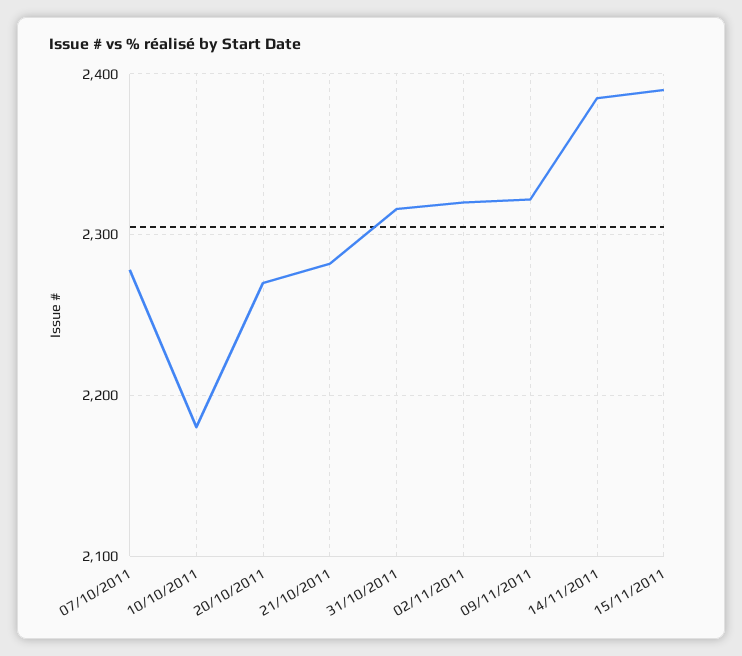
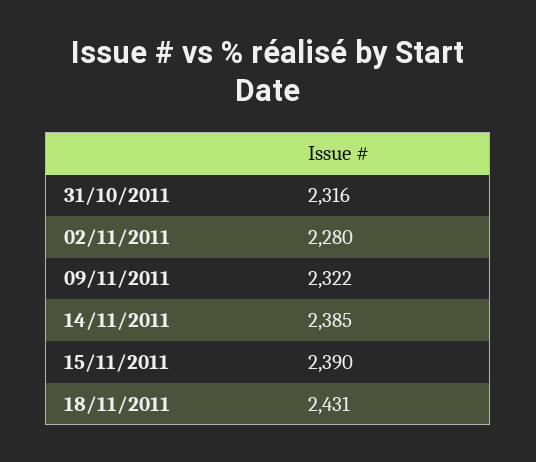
07/10/2011: 2280 -> none
10/10/2011: 2180 -> none
20/10/2011: 2270 -> none
21/10/2011: 2280 -> none
02/11/2011: 2320 -> 2280
18/11/2011: none -> 2431

